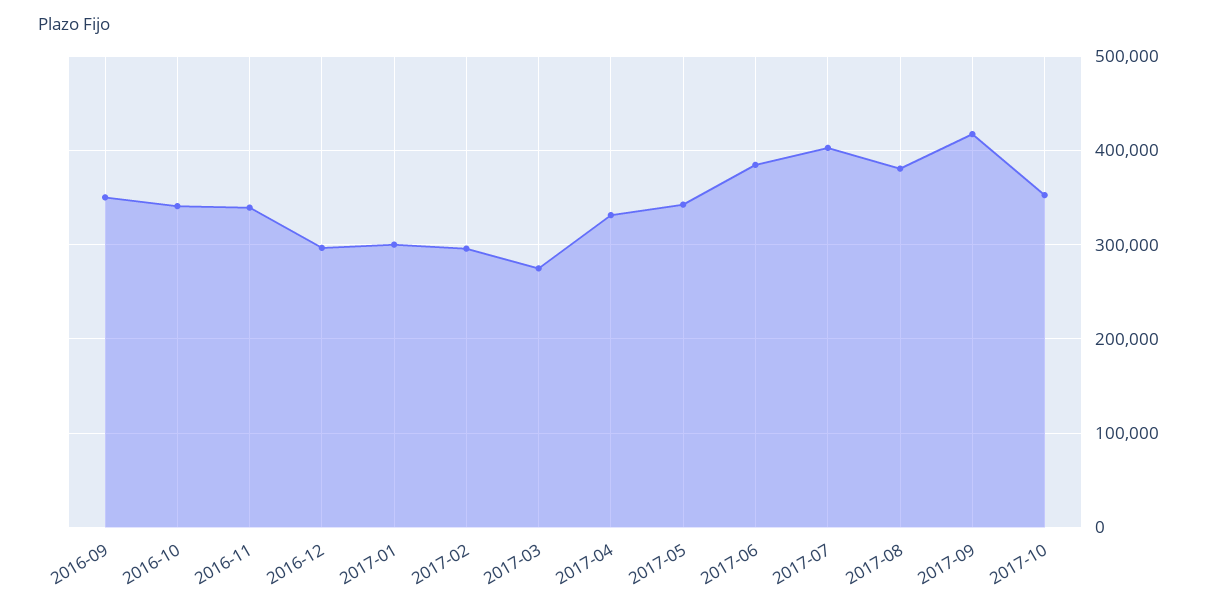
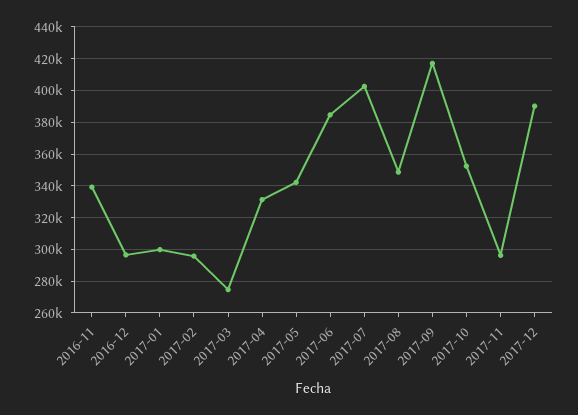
2016-09: 350000 -> none
2016-10: 340000 -> none
2017-08: 380000 -> 350000
2017-11: none -> 295000
2017-12: none -> 390000

